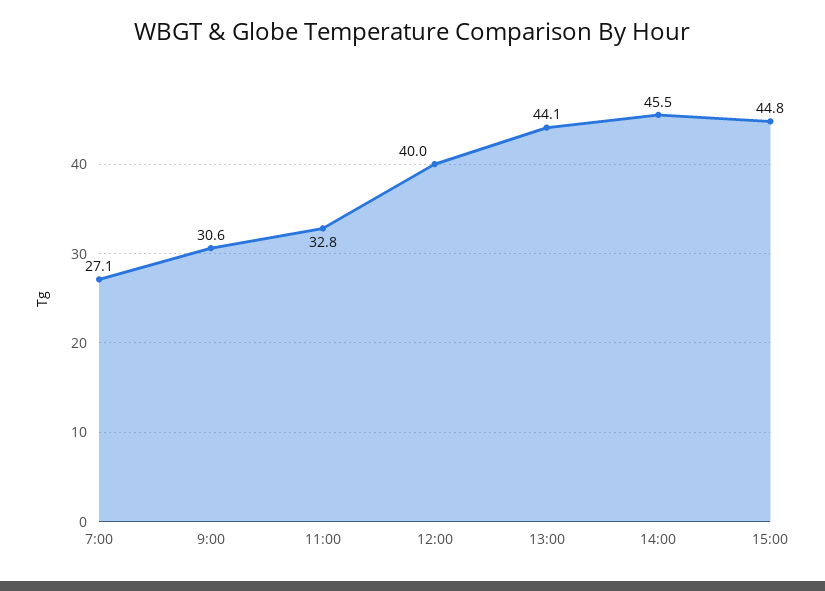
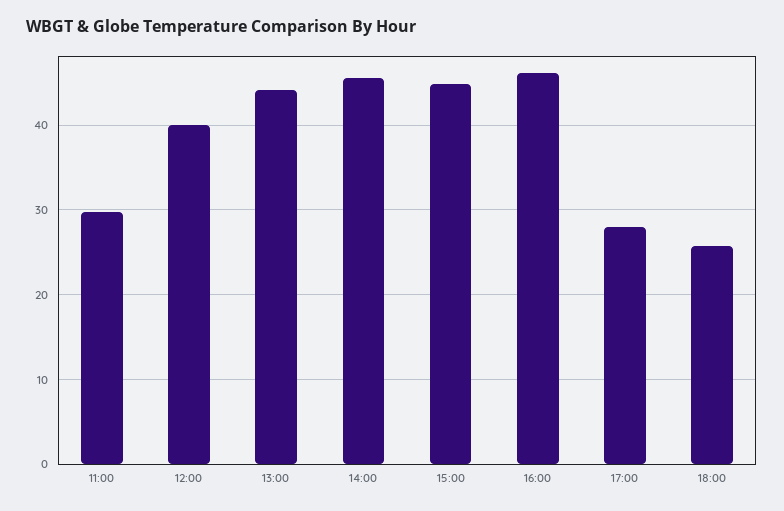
7:00: 27.1 -> none
9:00: 30.6 -> none
11:00: 32.8 -> 30
16:00: none -> 46
17:00: none -> 28
18:00: none -> 26

